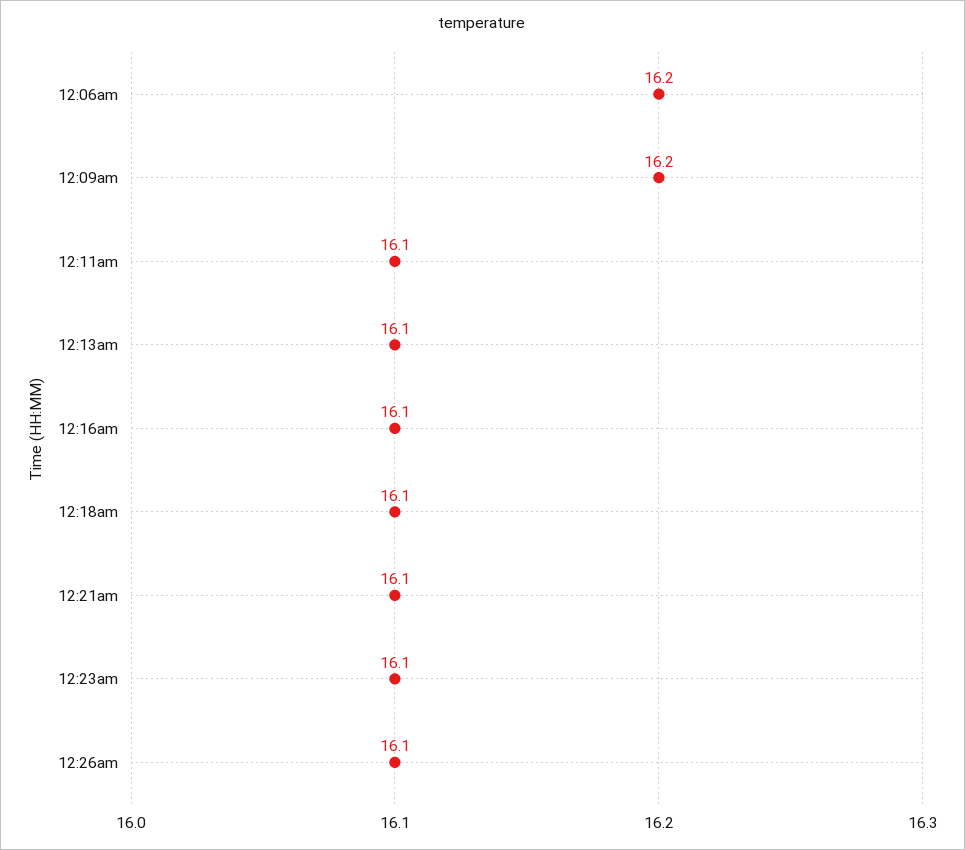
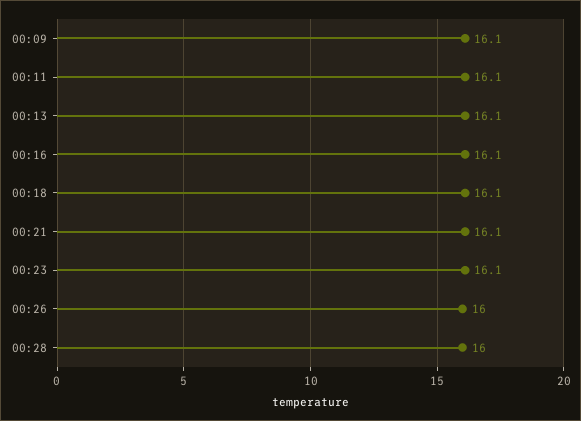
12:06am: 16.2 -> none
12:09am: 16.2 -> 16.1
12:26am: 16.1 -> 16
00:28: none -> 16

